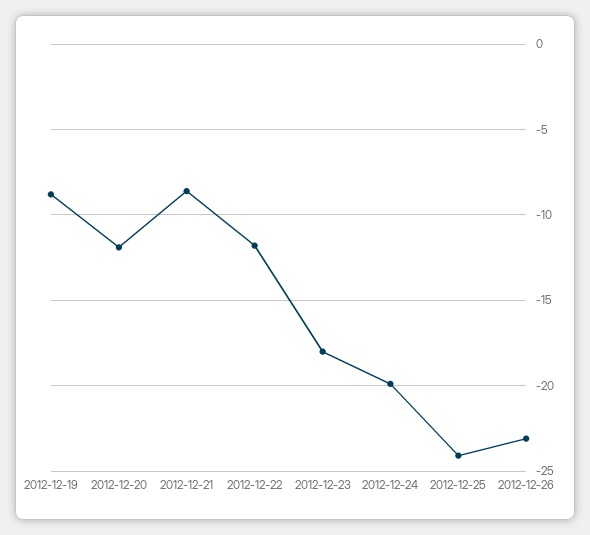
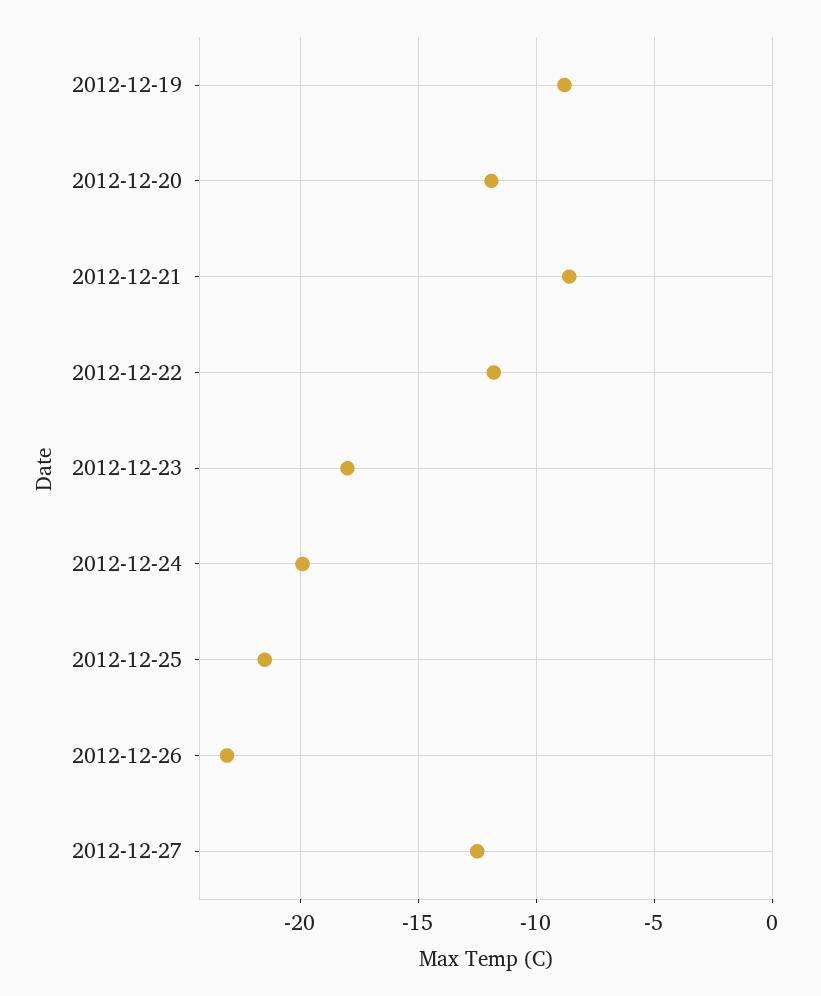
2012-12-25: -24 -> -21.5
2012-12-27: none -> -12.5

